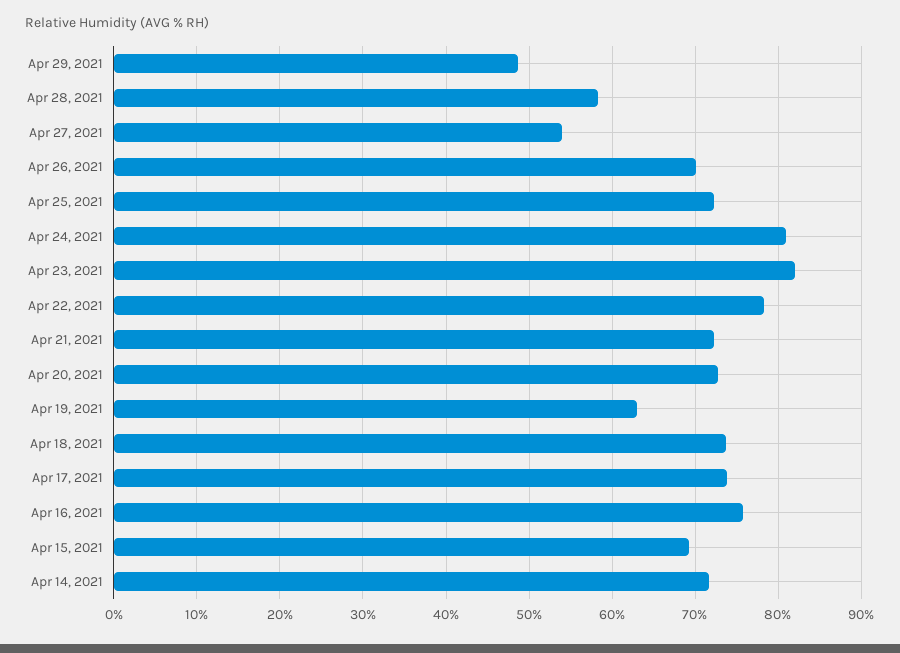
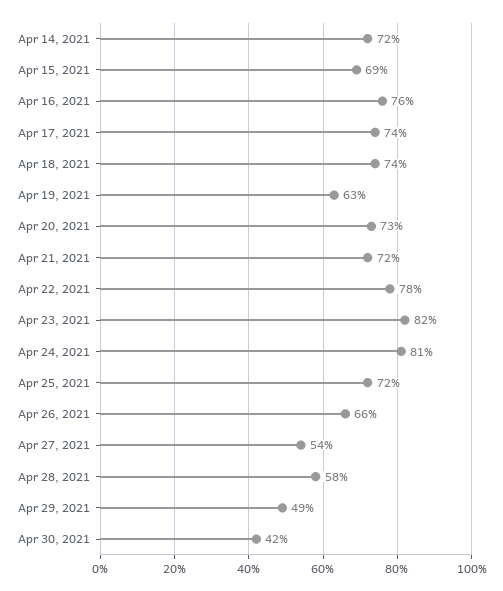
Apr 26, 2021: 70 -> 66
Apr 30, 2021: none -> 42

